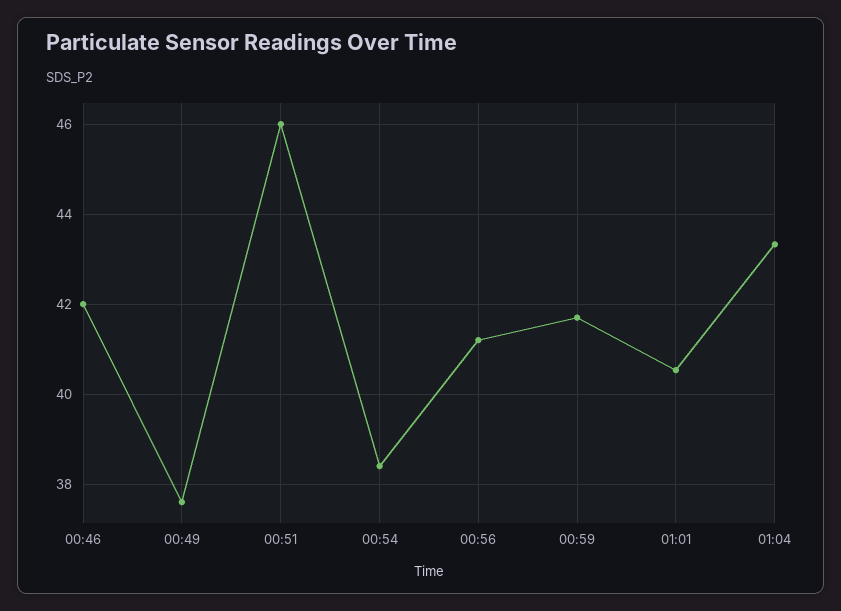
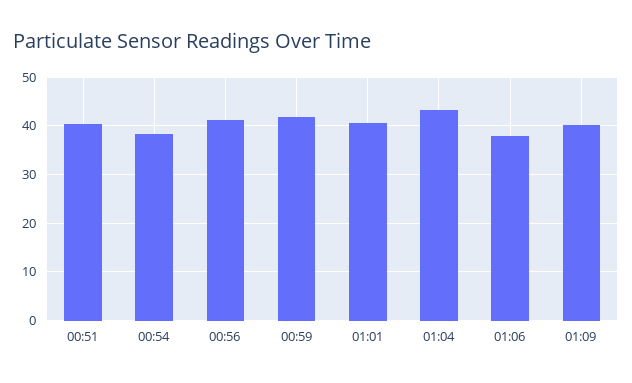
00:46: 42 -> none
00:49: 37.6 -> none
00:51: 46 -> 40
01:06: none -> 38
01:09: none -> 40

